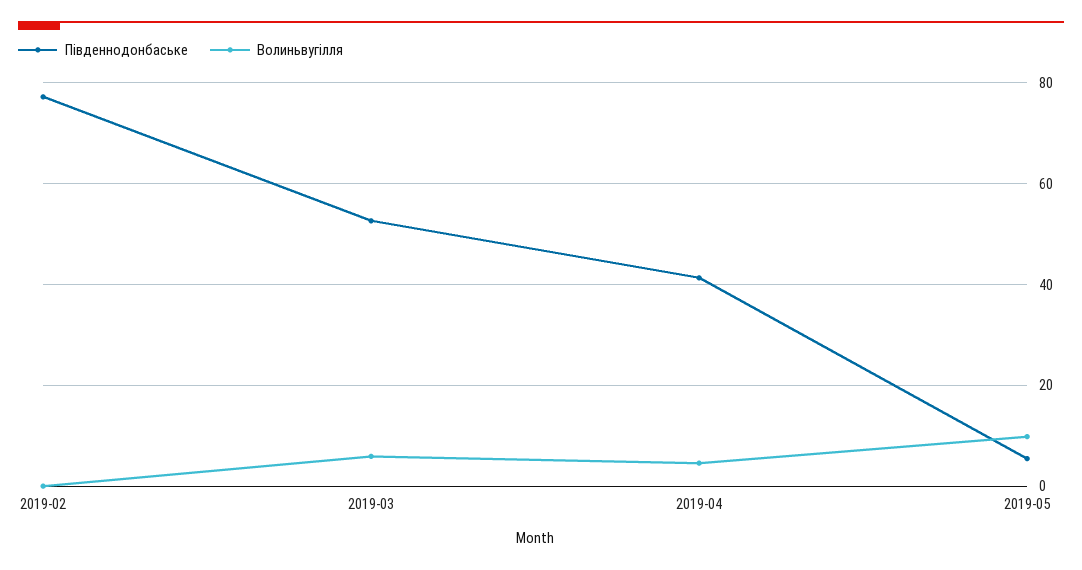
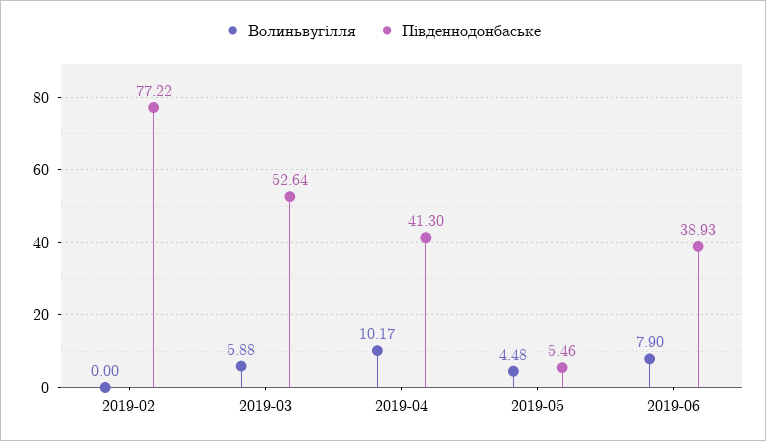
Волиньвугілля, 2019-04: 4 -> 10.17
Волиньвугілля, 2019-05: 10 -> 4.48
Волиньвугілля, 2019-06: none -> 7.9
Південнодонбаське, 2019-06: none -> 38.93

